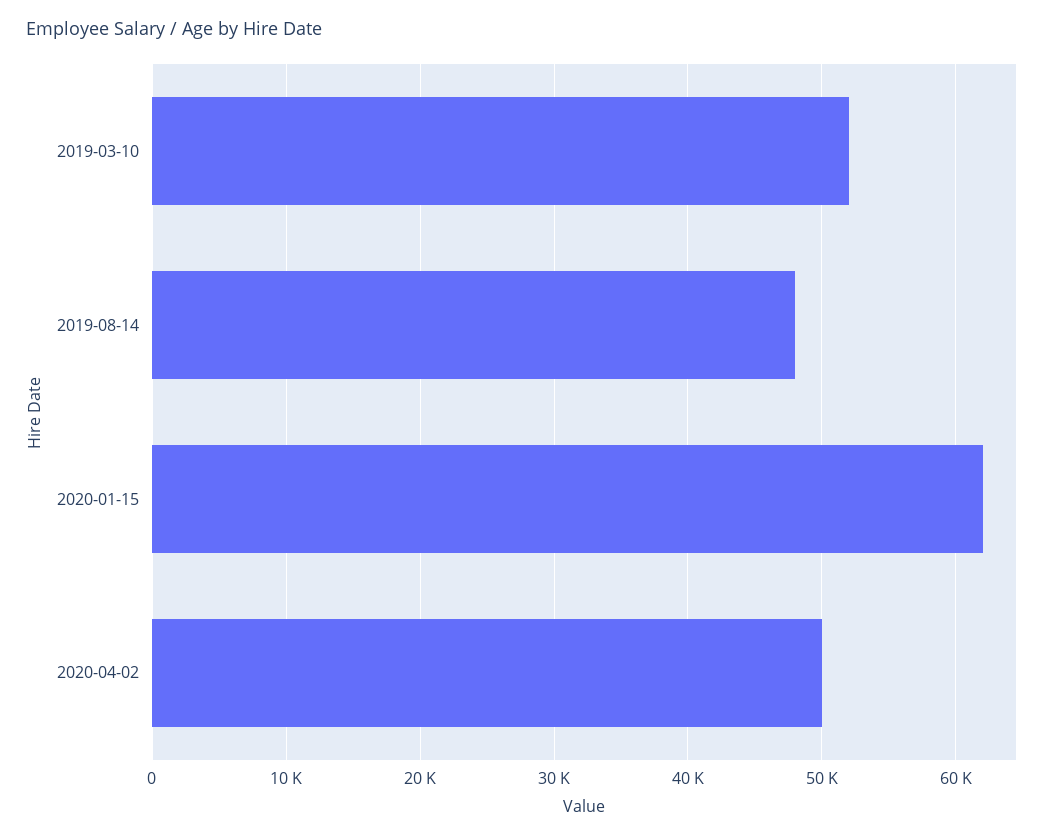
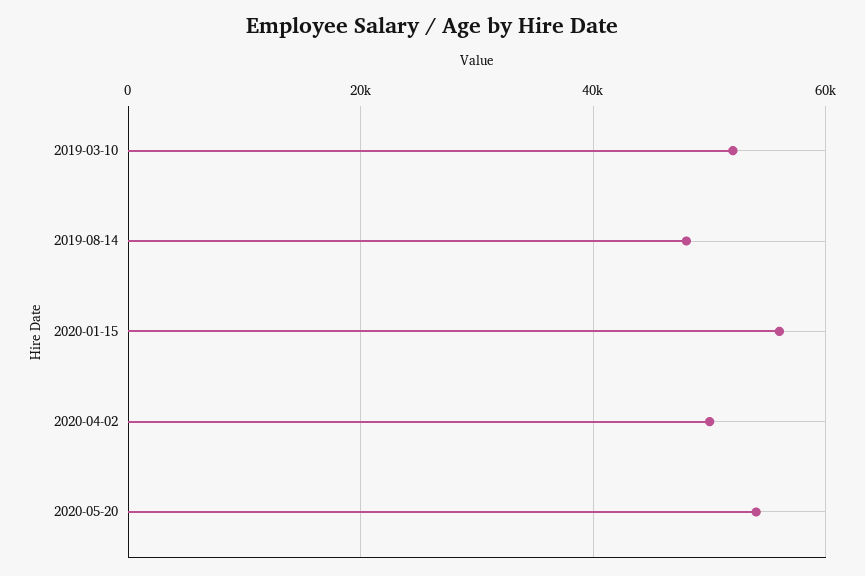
2020-01-15: 62000 -> 56000
2020-05-20: none -> 54000

